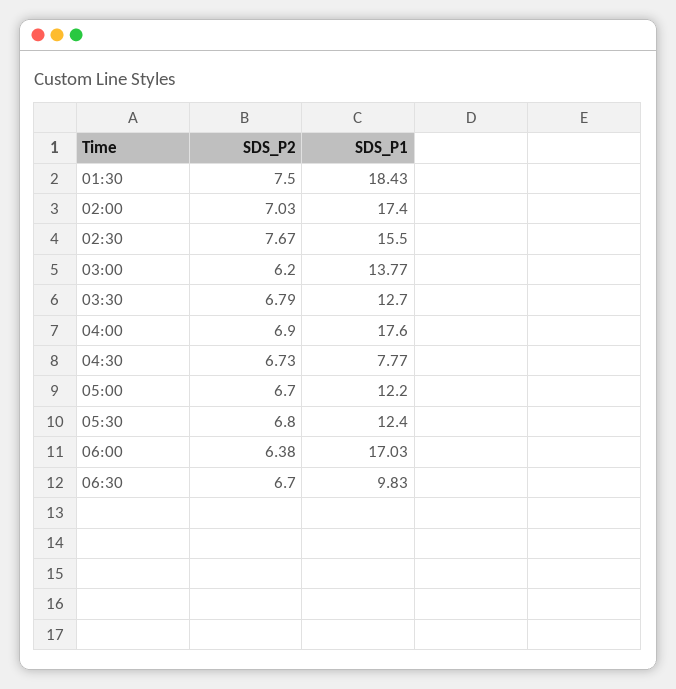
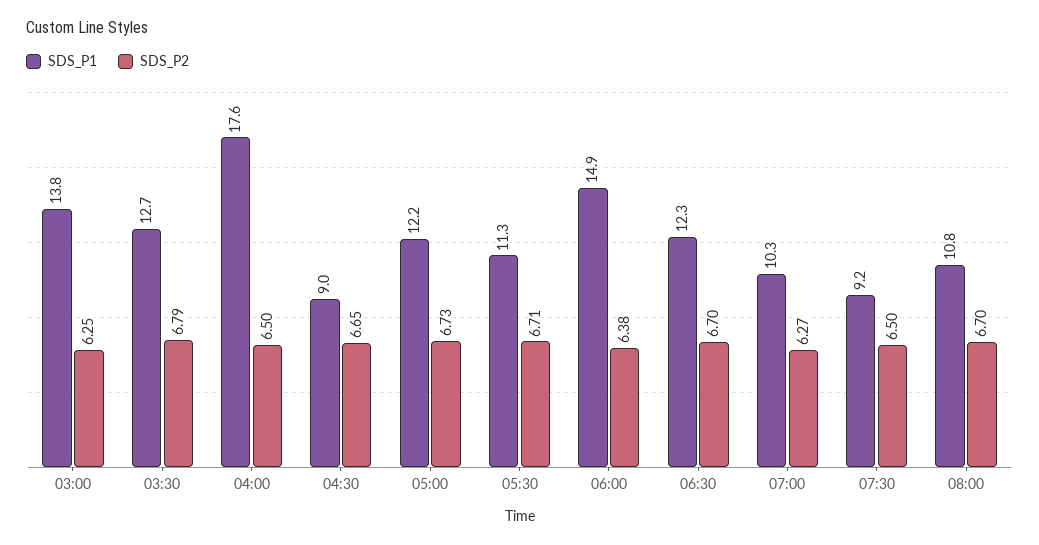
SDS_P2, 01:30: 7.5 -> none
SDS_P1, 01:30: 18.43 -> none
SDS_P2, 02:00: 7.03 -> none
SDS_P1, 02:00: 17.4 -> none
SDS_P2, 02:30: 7.67 -> none
SDS_P1, 02:30: 15.5 -> none
SDS_P2, 03:00: 6.2 -> 6.25
SDS_P2, 04:00: 6.9 -> 6.5
SDS_P2, 04:30: 6.73 -> 6.65
SDS_P1, 04:30: 7.77 -> 9
SDS_P2, 05:00: 6.7 -> 6.73
SDS_P2, 05:30: 6.8 -> 6.71
SDS_P1, 05:30: 12.4 -> 11.3
SDS_P1, 06:00: 17.03 -> 14.9
SDS_P1, 06:30: 9.83 -> 12.3
SDS_P1, 07:00: none -> 10.3
SDS_P2, 07:00: none -> 6.27
SDS_P1, 07:30: none -> 9.2
SDS_P2, 07:30: none -> 6.5
SDS_P1, 08:00: none -> 10.8
SDS_P2, 08:00: none -> 6.7

